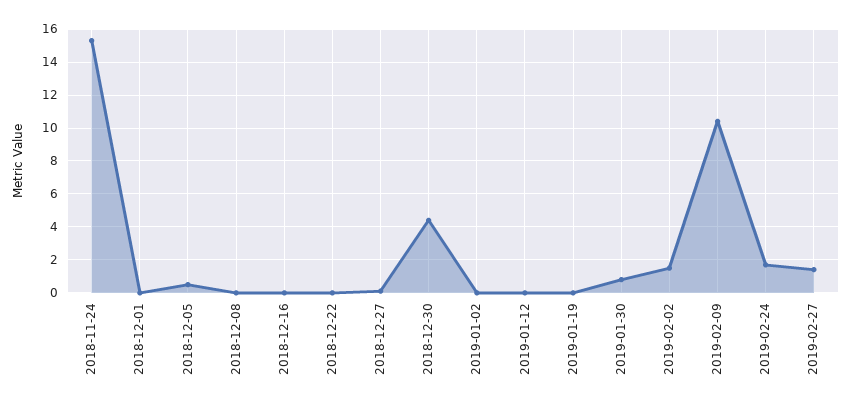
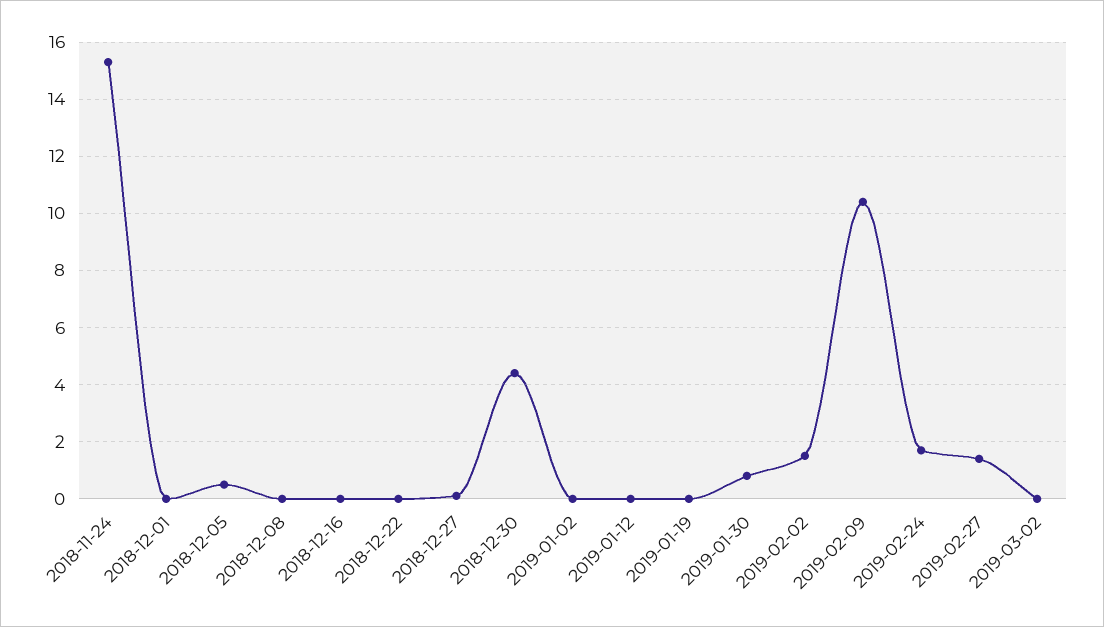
2019-03-02: none -> 0

